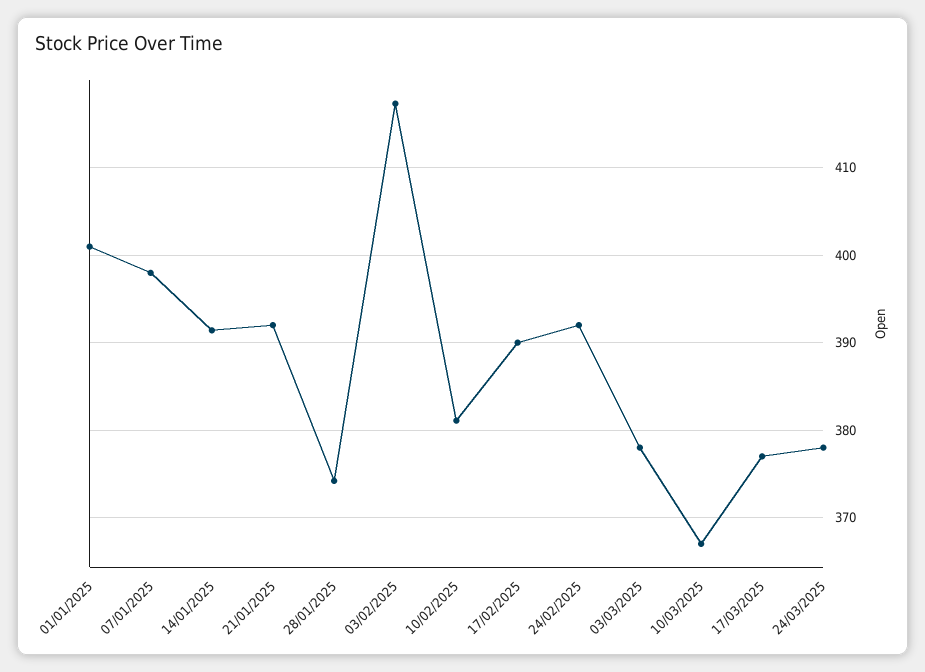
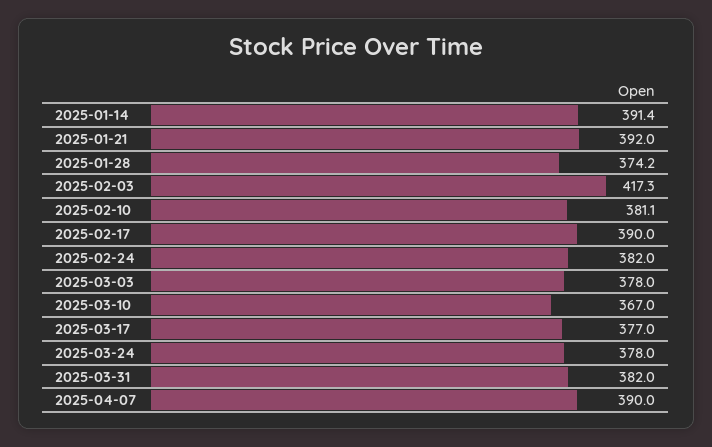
01/01/2025: 401 -> none
07/01/2025: 398 -> none
24/02/2025: 392 -> 382
2025-03-31: none -> 382
2025-04-07: none -> 390

